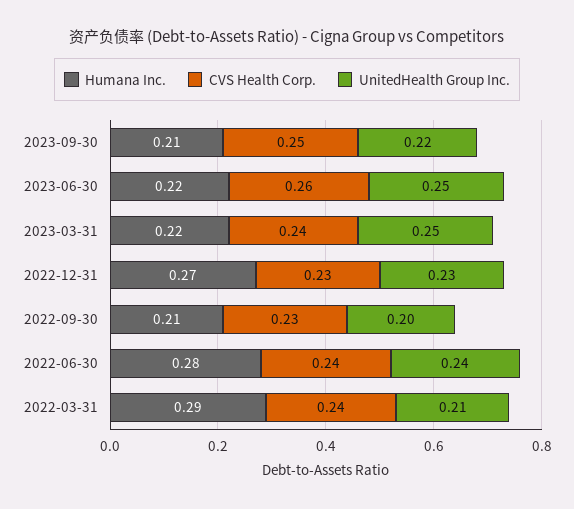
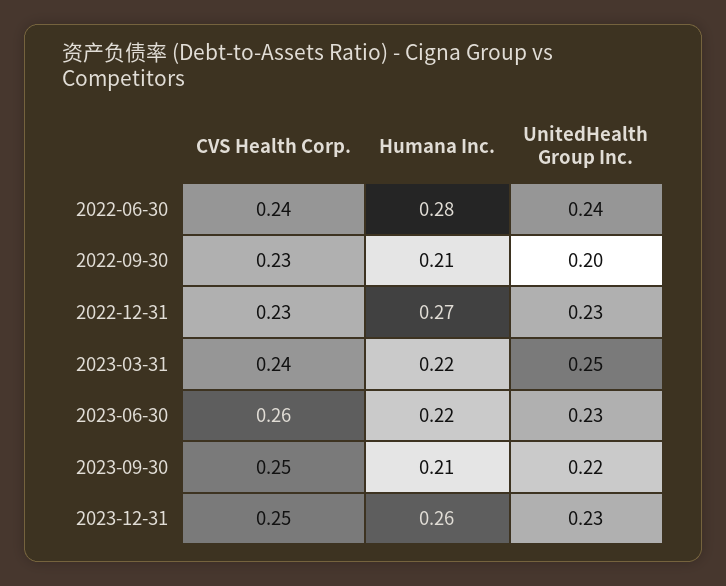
UnitedHealth Group Inc., 2023-06-30: 0.25 -> 0.23
Humana Inc., 2022-03-31: 0.29 -> none
CVS Health Corp., 2022-03-31: 0.24 -> none
UnitedHealth Group Inc., 2022-03-31: 0.21 -> none
CVS Health Corp., 2023-12-31: none -> 0.25
Humana Inc., 2023-12-31: none -> 0.26
UnitedHealth Group Inc., 2023-12-31: none -> 0.23

